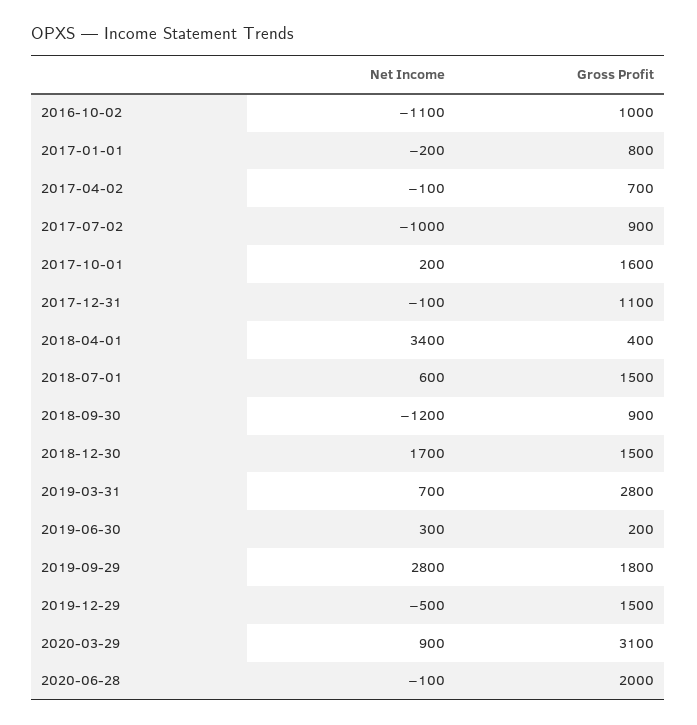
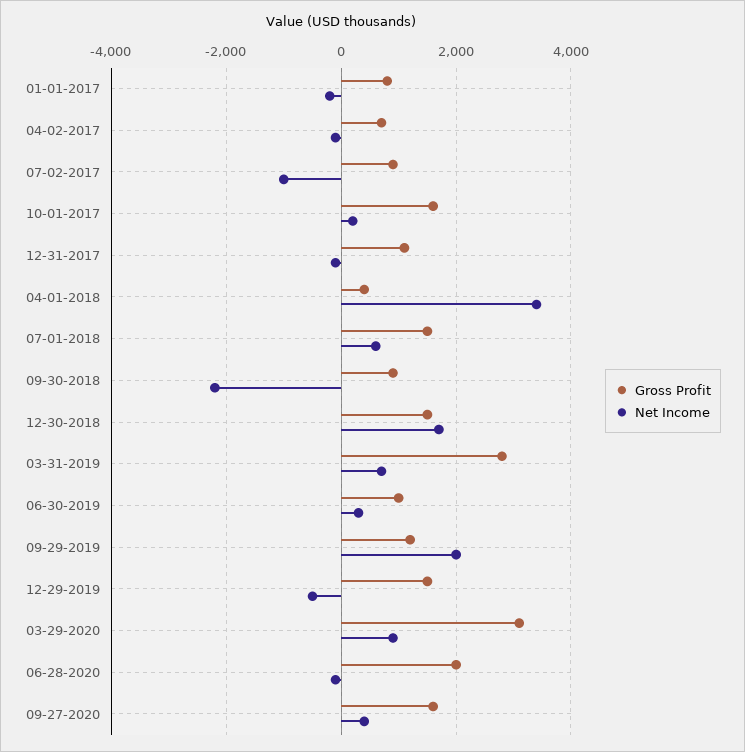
Net Income, 2016-10-02: -1100 -> none
Gross Profit, 2016-10-02: 1000 -> none
Net Income, 2018-09-30: -1200 -> -2200
Gross Profit, 2019-06-30: 200 -> 1000
Net Income, 2019-09-29: 2800 -> 2000
Gross Profit, 2019-09-29: 1800 -> 1200
Gross Profit, 09-27-2020: none -> 1600
Net Income, 09-27-2020: none -> 400

